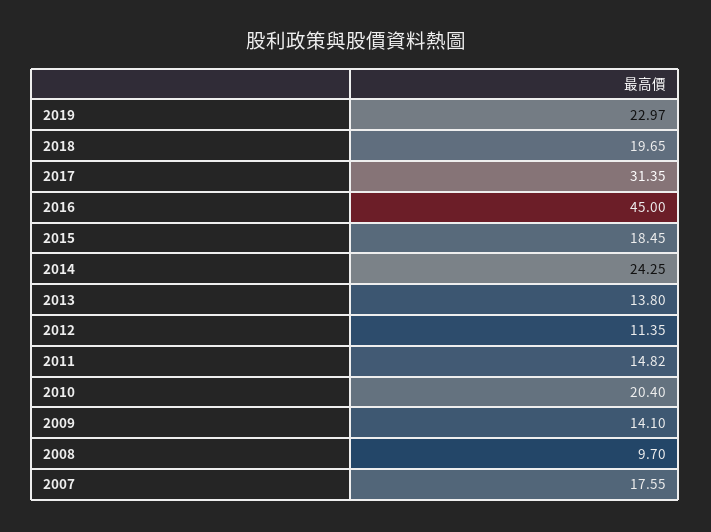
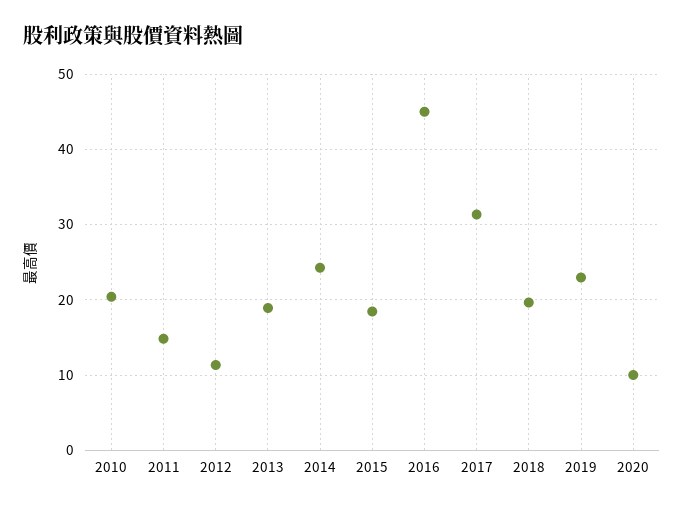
2013: 13.8 -> 19
2009: 14.1 -> none
2008: 9.7 -> none
2007: 17.55 -> none
2020: none -> 10

